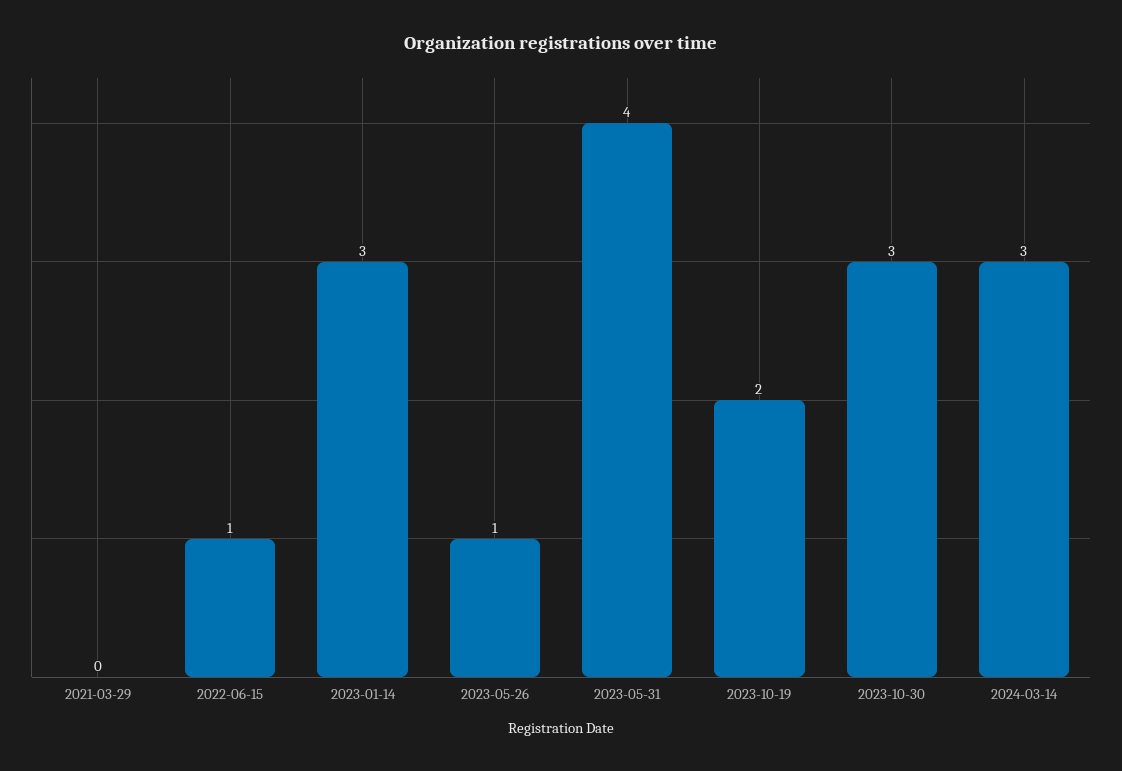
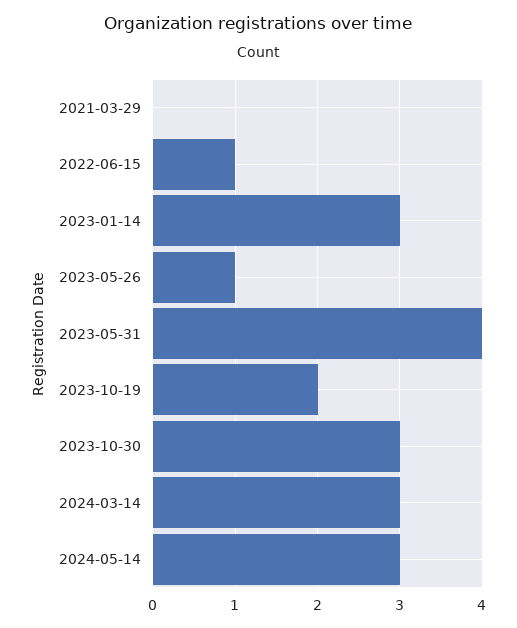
2024-05-14: none -> 3

